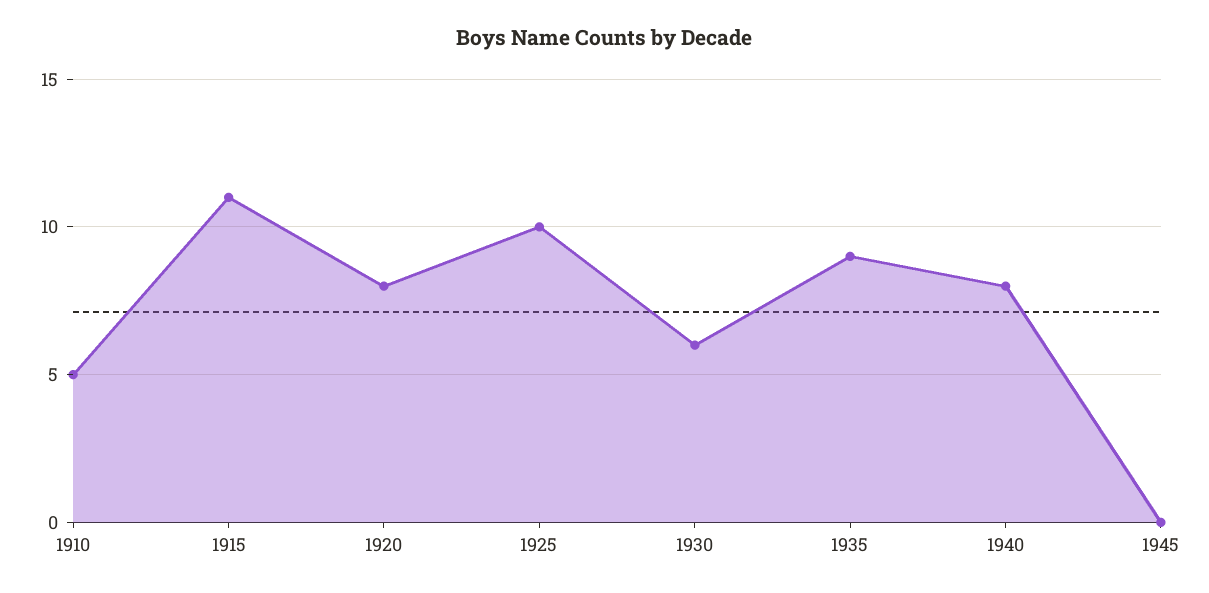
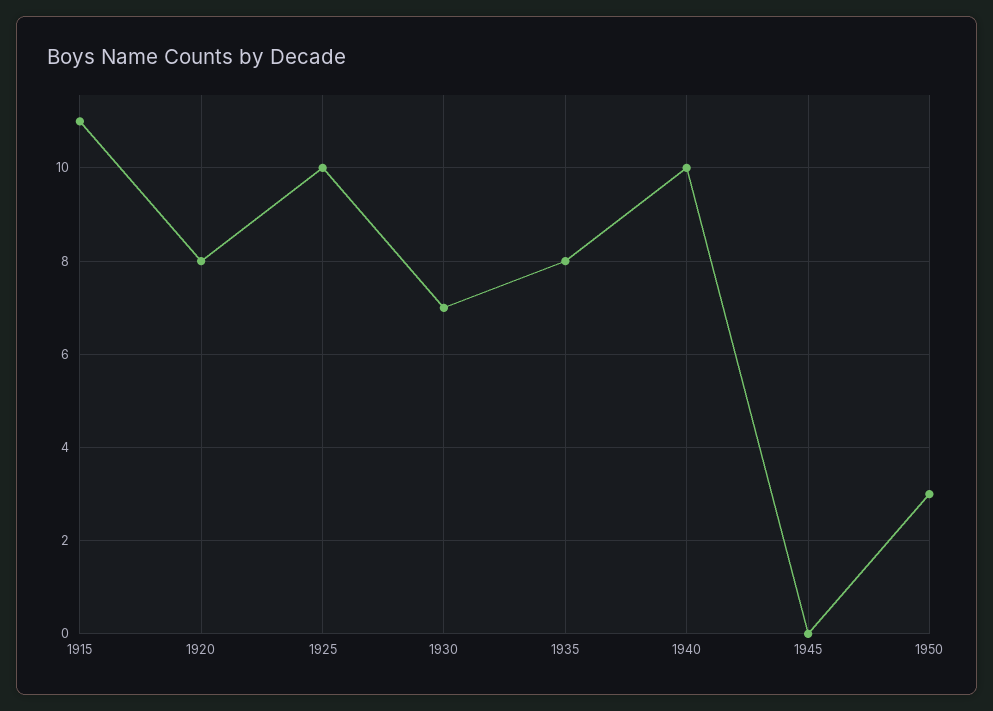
1910: 5 -> none
1930: 6 -> 7
1935: 9 -> 8
1940: 8 -> 10
1950: none -> 3

